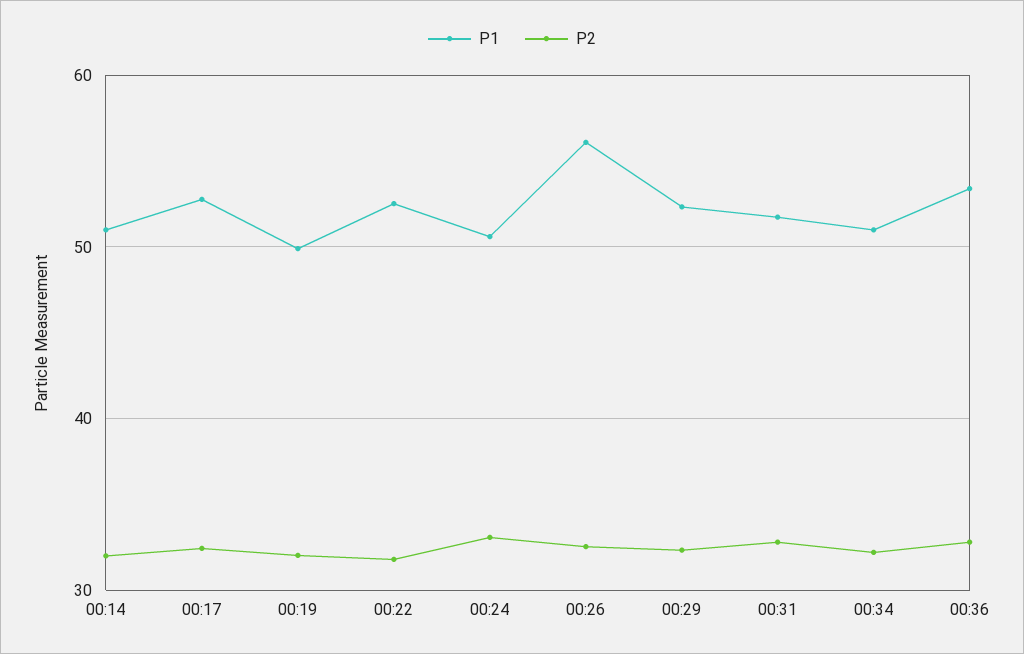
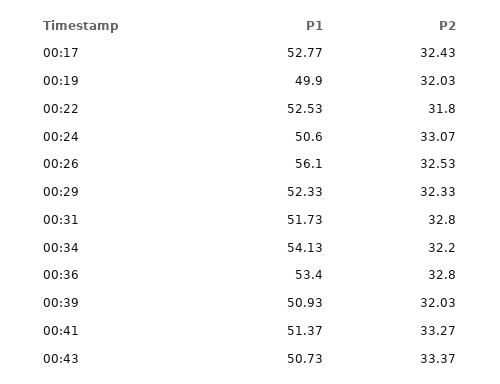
P1, 00:14: 51 -> none
P2, 00:14: 32 -> none
P1, 00:34: 51 -> 54.13
P1, 00:39: none -> 50.93
P2, 00:39: none -> 32.03
P1, 00:41: none -> 51.37
P2, 00:41: none -> 33.27
P1, 00:43: none -> 50.73
P2, 00:43: none -> 33.37

